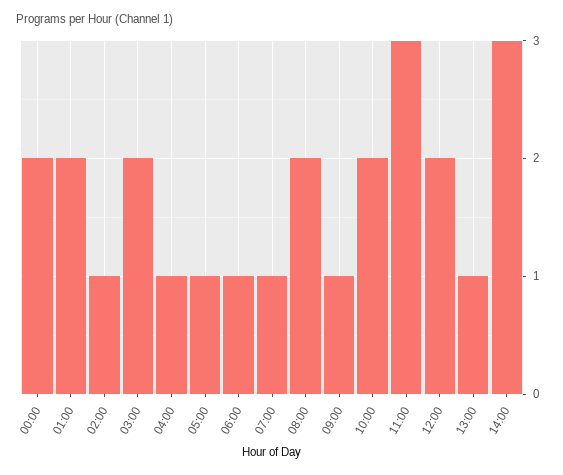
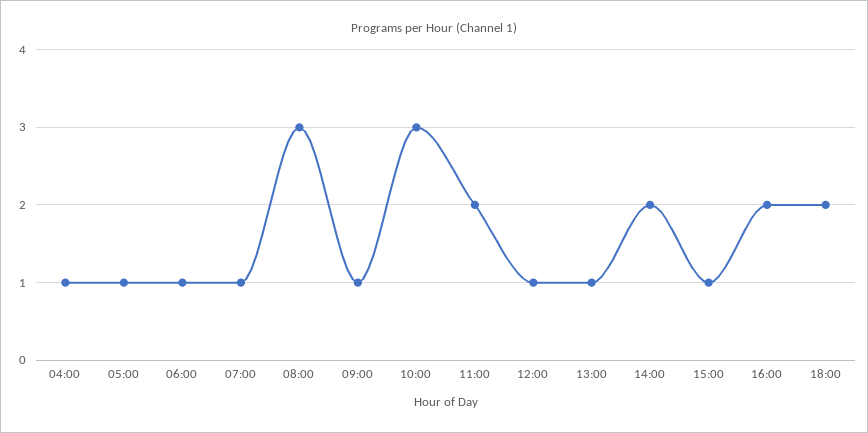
00:00: 2 -> none
01:00: 2 -> none
02:00: 1 -> none
03:00: 2 -> none
08:00: 2 -> 3
10:00: 2 -> 3
11:00: 3 -> 2
12:00: 2 -> 1
14:00: 3 -> 2
15:00: none -> 1
16:00: none -> 2
18:00: none -> 2

